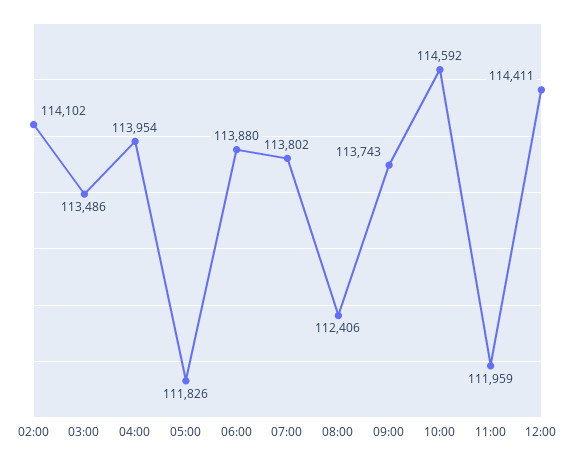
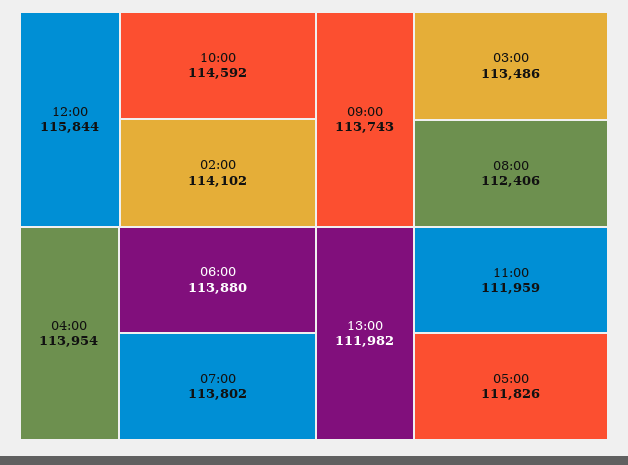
12:00: 114411 -> 115844
13:00: none -> 111982

